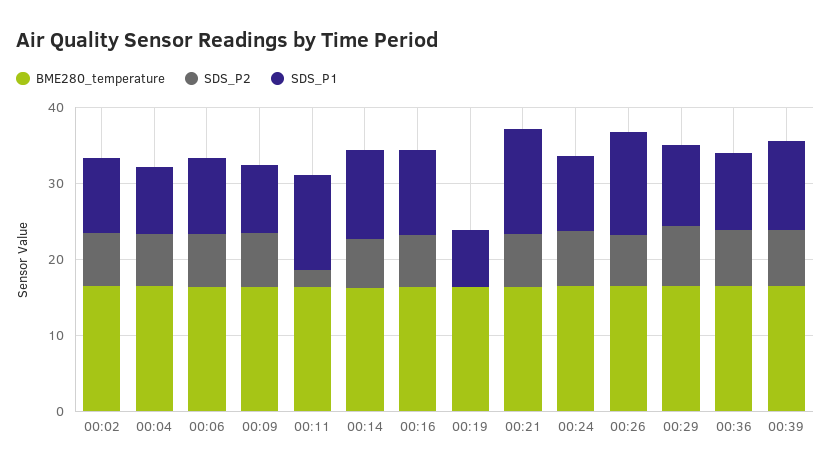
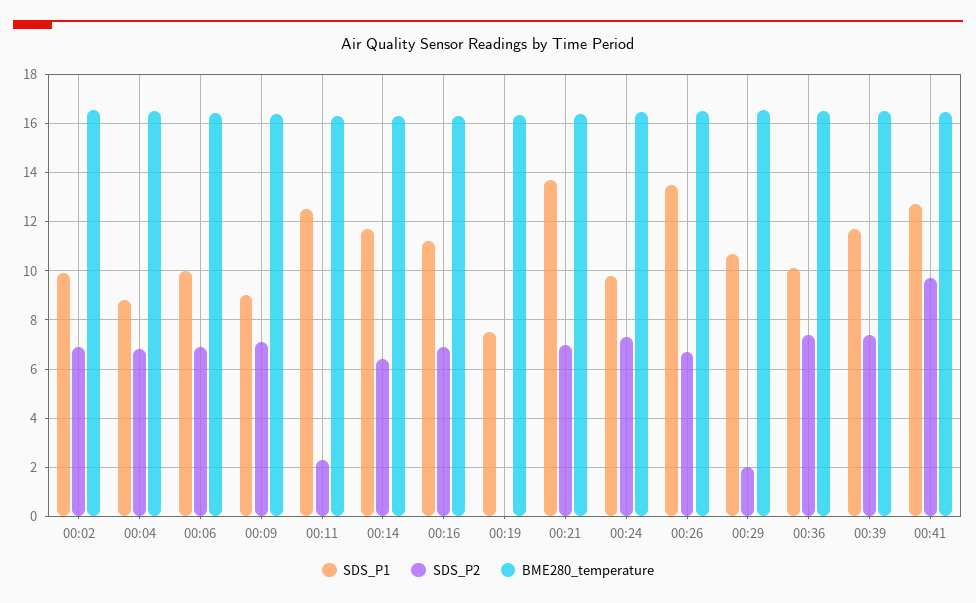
SDS_P2, 00:29: 8 -> 2
SDS_P1, 00:41: none -> 12.75
SDS_P2, 00:41: none -> 9.75
BME280_temperature, 00:41: none -> 16.5

